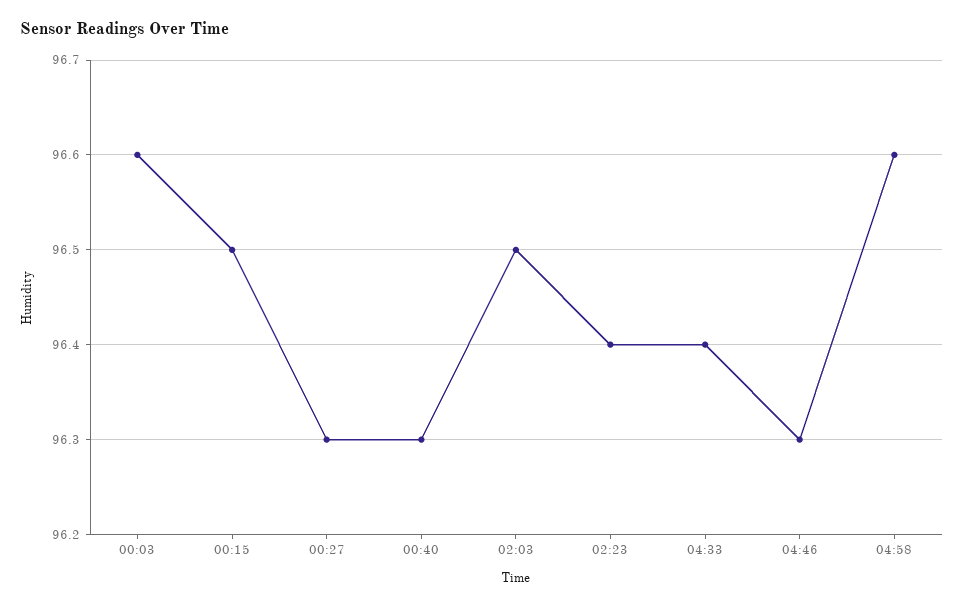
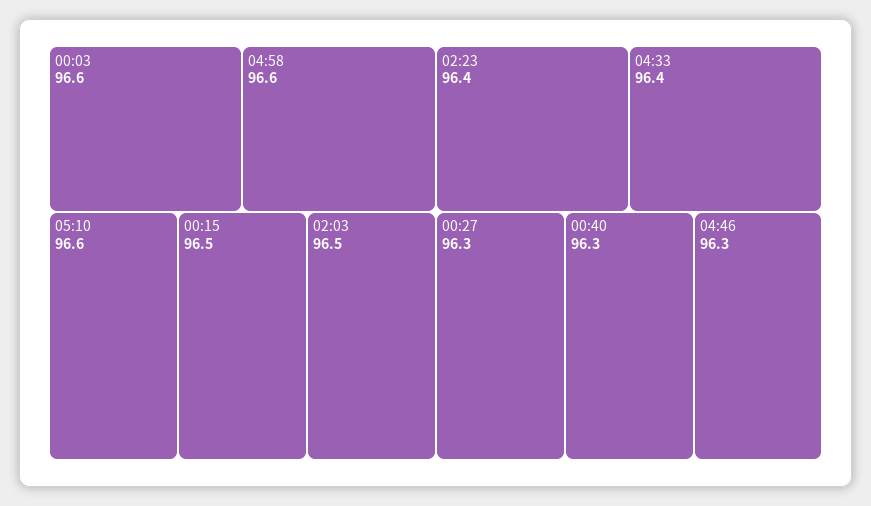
05:10: none -> 96.6

